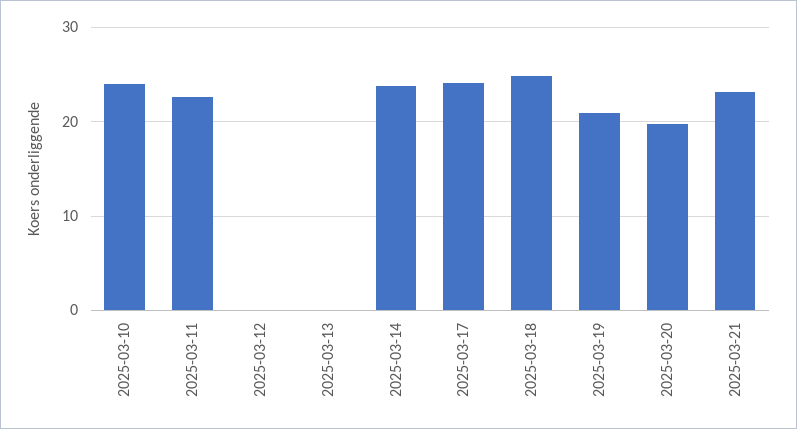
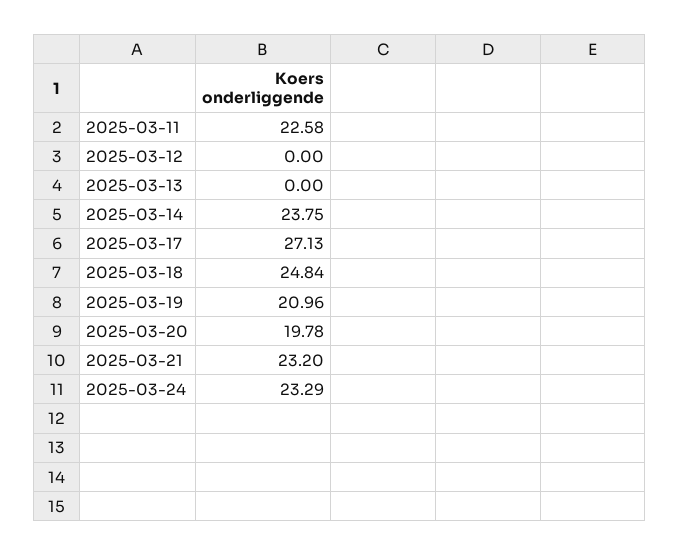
2025-03-10: 24 -> none
2025-03-17: 24 -> 27.13
2025-03-24: none -> 23.29

